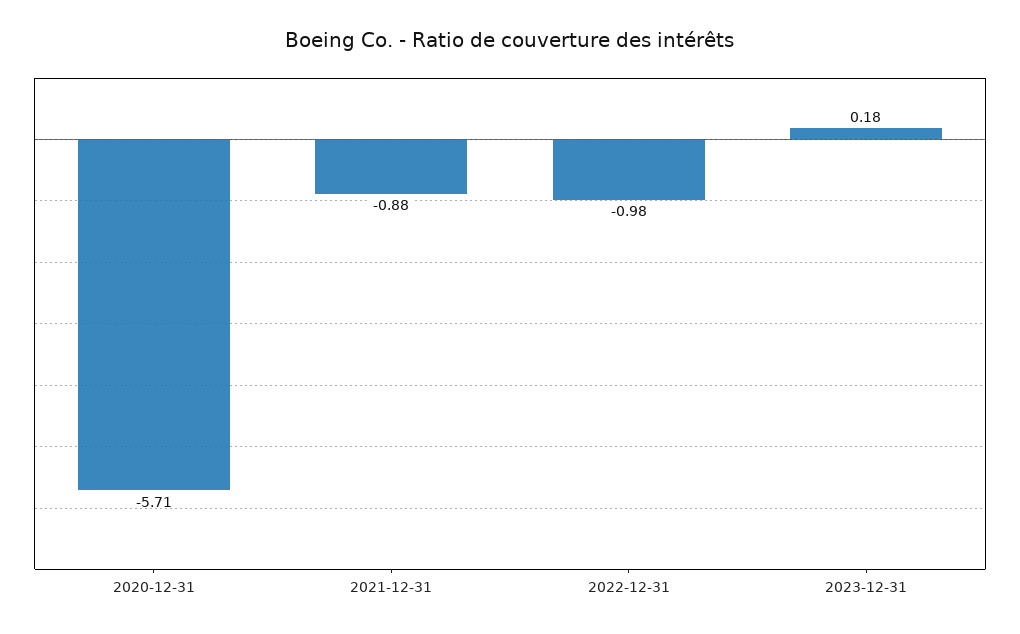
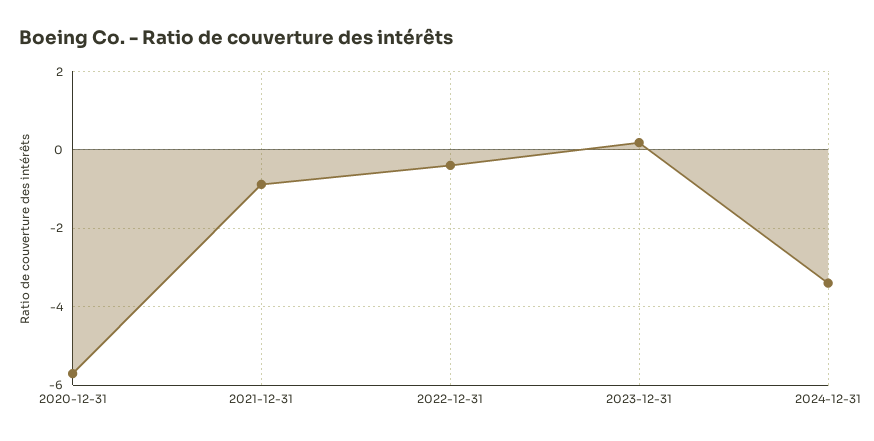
2022-12-31: -0.98 -> -0.4
2024-12-31: none -> -3.4

